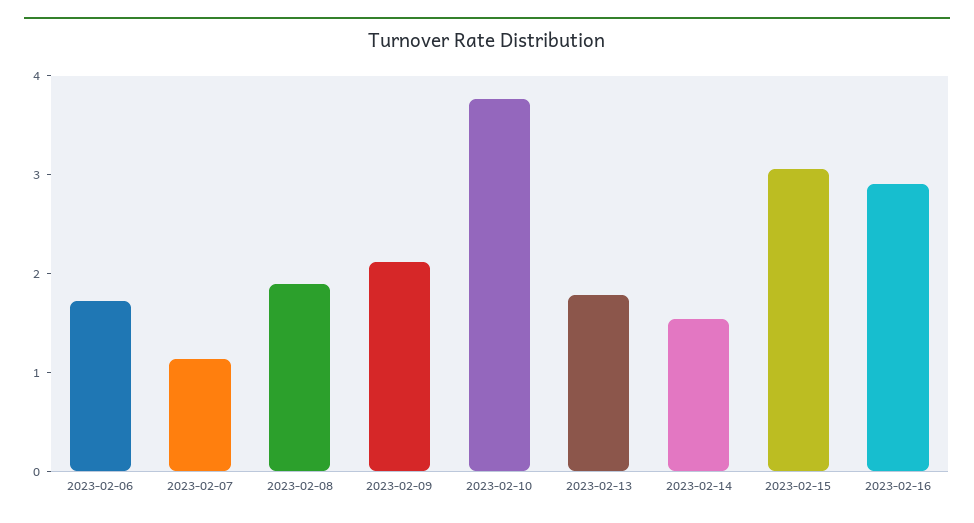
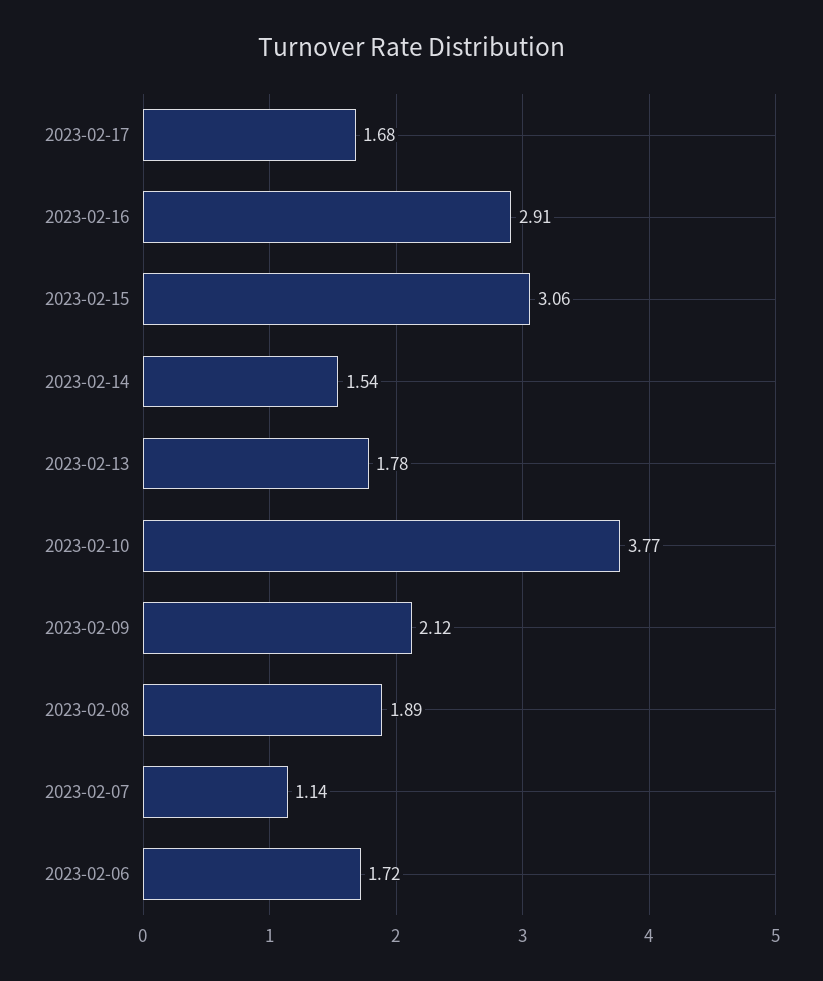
2023-02-17: none -> 1.68

